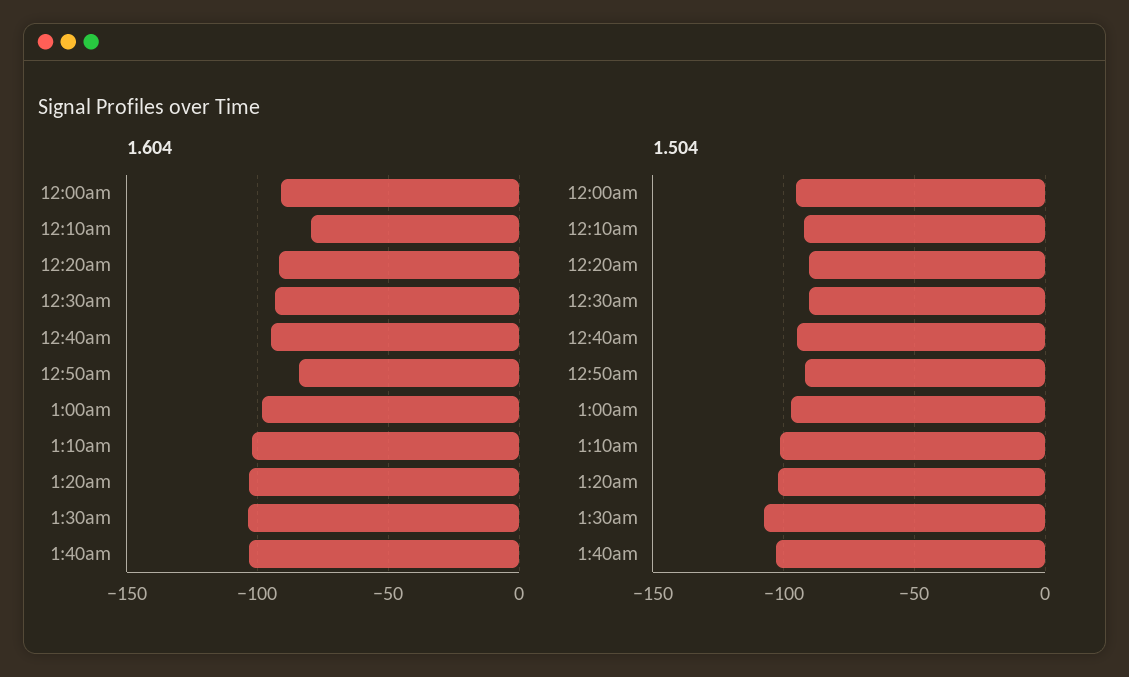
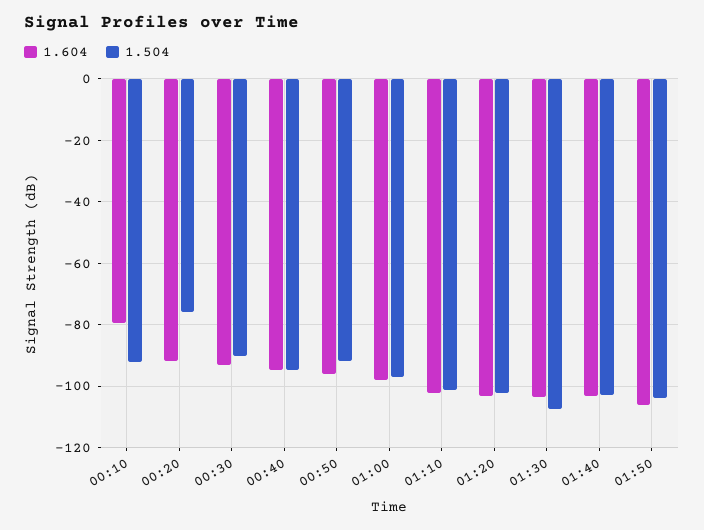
1.604, 12:00am: -90 -> none
1.604, 12:50am: -85 -> -96
1.504, 12:00am: -95 -> none
1.504, 12:20am: -90 -> -76
1.604, 01:50: none -> -106
1.504, 01:50: none -> -104

